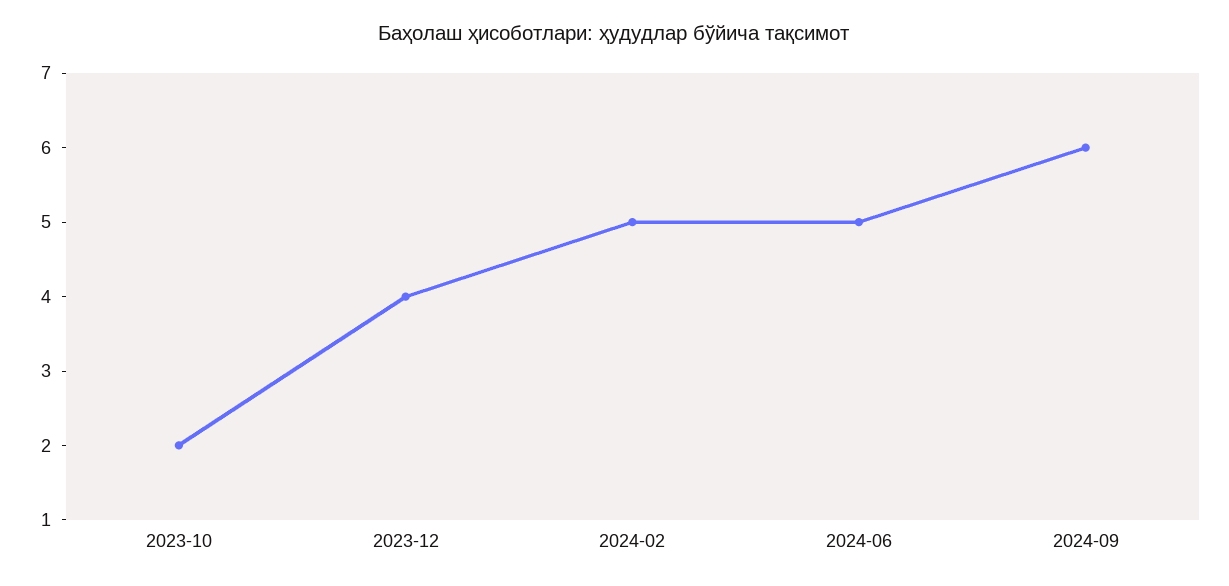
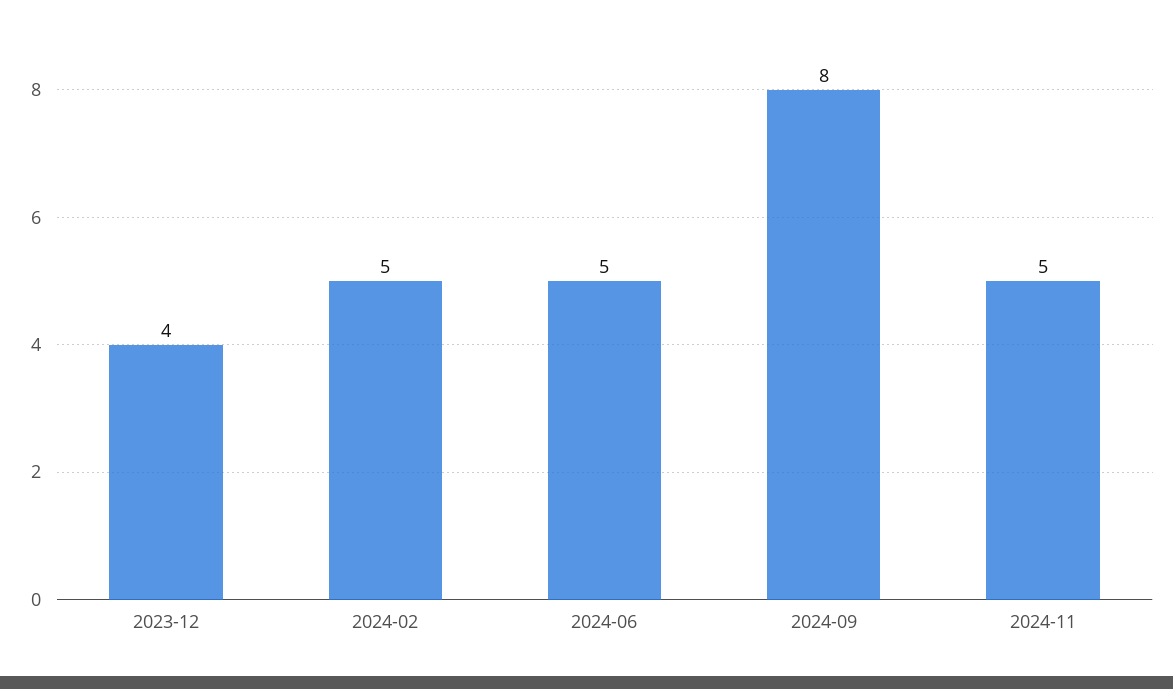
2023-10: 2 -> none
2024-09: 6 -> 8
2024-11: none -> 5

